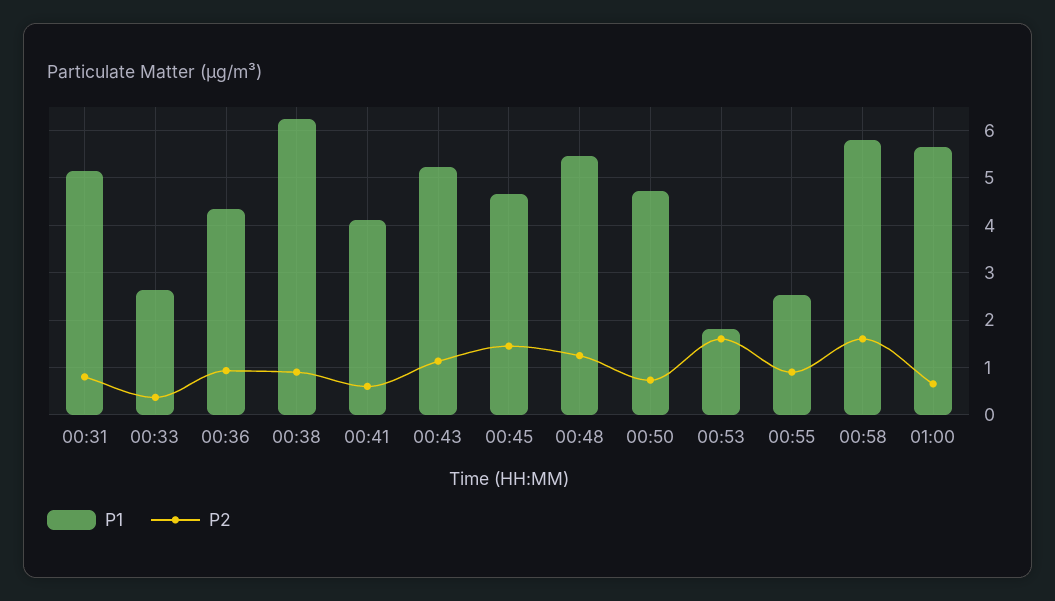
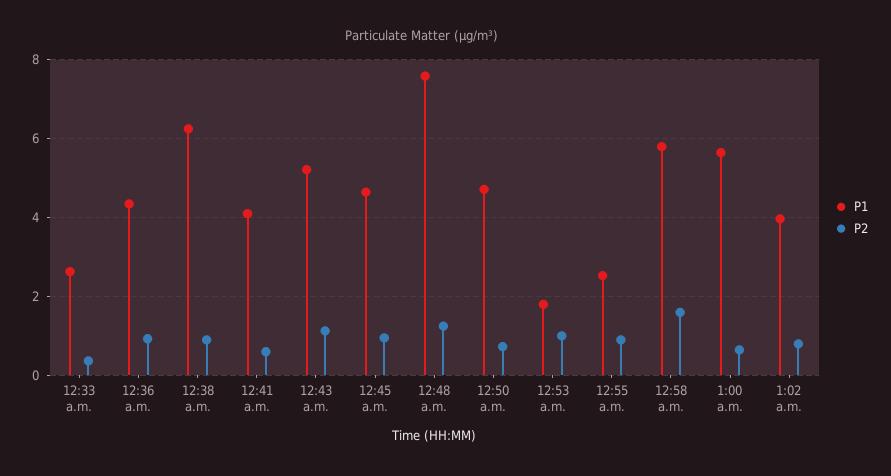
P1, 00:31: 5.2 -> none
P2, 00:31: 0.8 -> none
P2, 00:45: 1.4 -> 1
P1, 00:48: 5.4 -> 7.6
P2, 00:53: 1.6 -> 1
P1, 1:02 a.m.: none -> 4
P2, 1:02 a.m.: none -> 0.8

